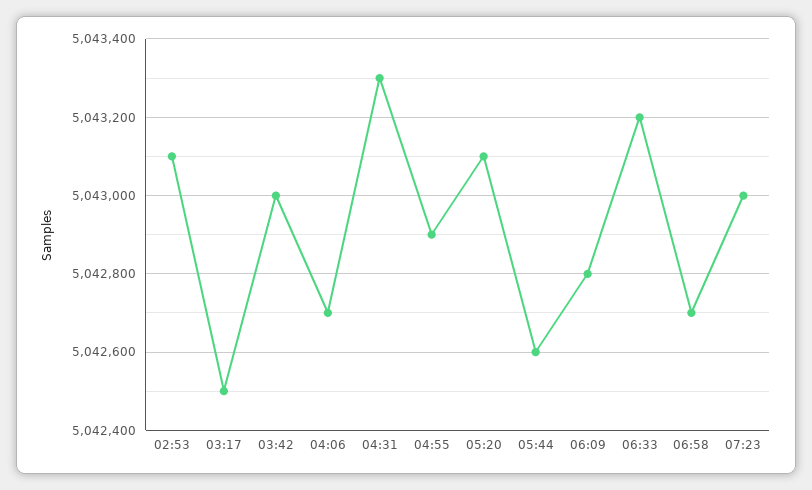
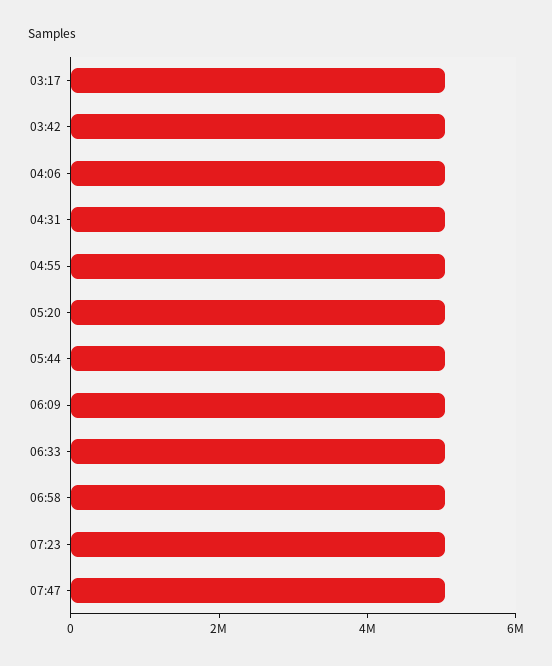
02:53: 5043100 -> none
07:47: none -> 5000000

